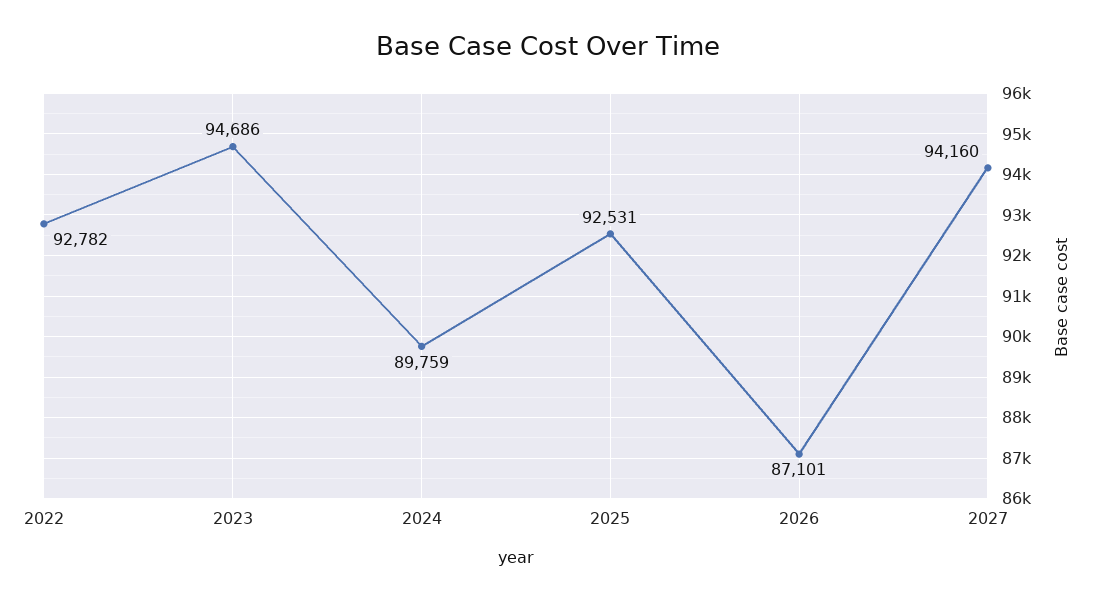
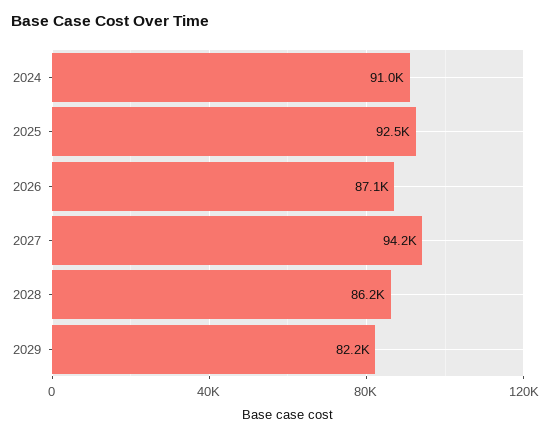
2022: 92782 -> none
2023: 94686 -> none
2024: 89759 -> 91000
2028: none -> 86200
2029: none -> 82200

